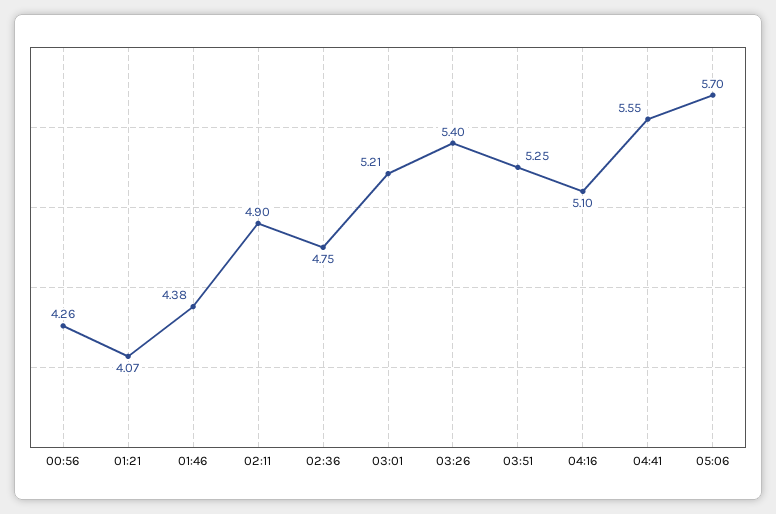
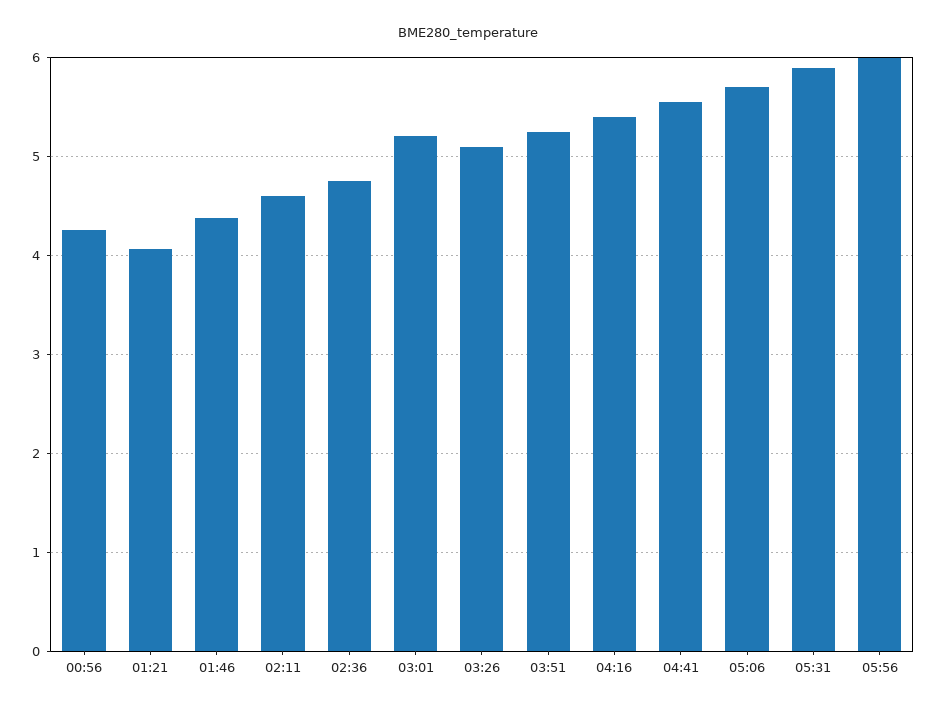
02:11: 4.9 -> 4.6
03:26: 5.4 -> 5.1
04:16: 5.1 -> 5.4
05:31: none -> 5.9
05:56: none -> 6

